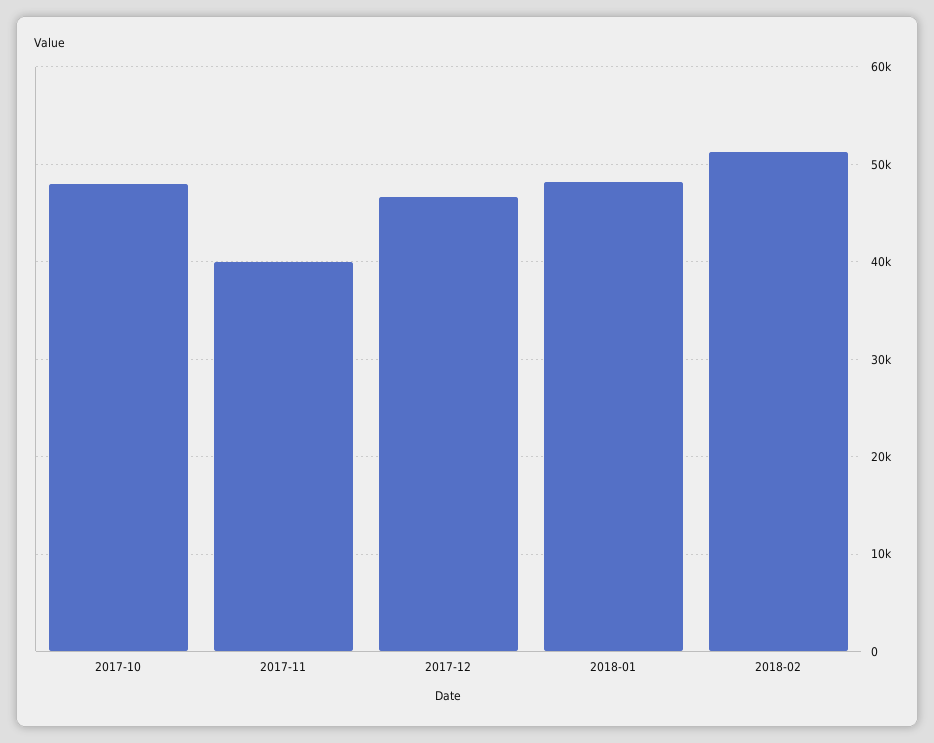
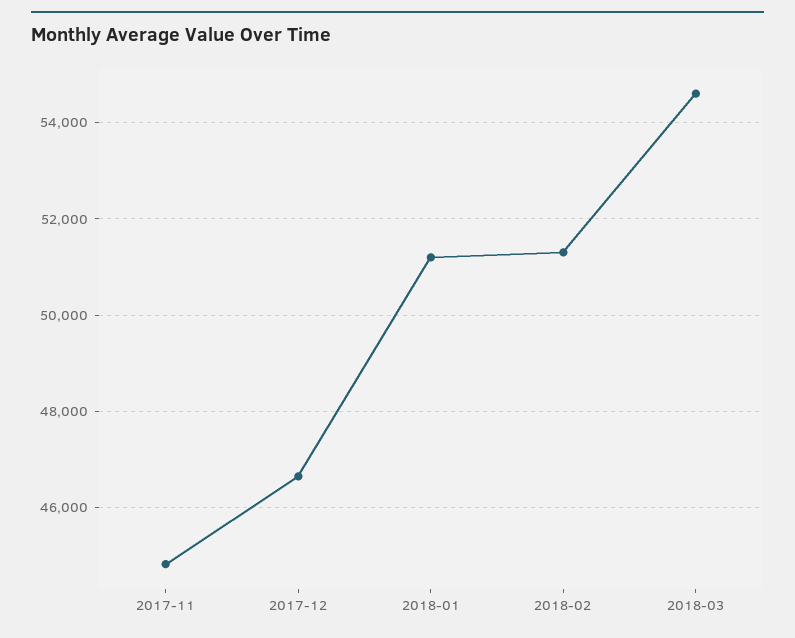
2017-10: 48000 -> none
2017-11: 40000 -> 44800
2018-01: 48000 -> 51200
2018-03: none -> 54600

